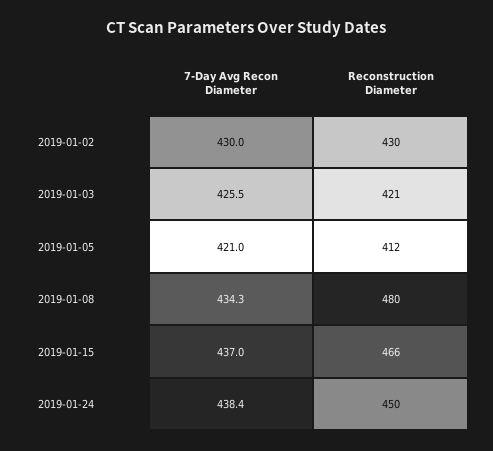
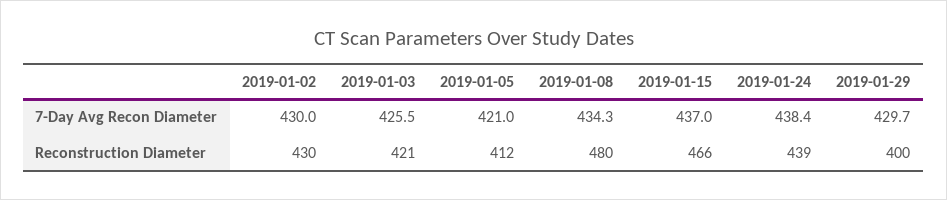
Reconstruction Diameter, 2019-01-24: 450 -> 439
7-Day Avg Recon Diameter, 2019-01-29: none -> 429.7
Reconstruction Diameter, 2019-01-29: none -> 400

